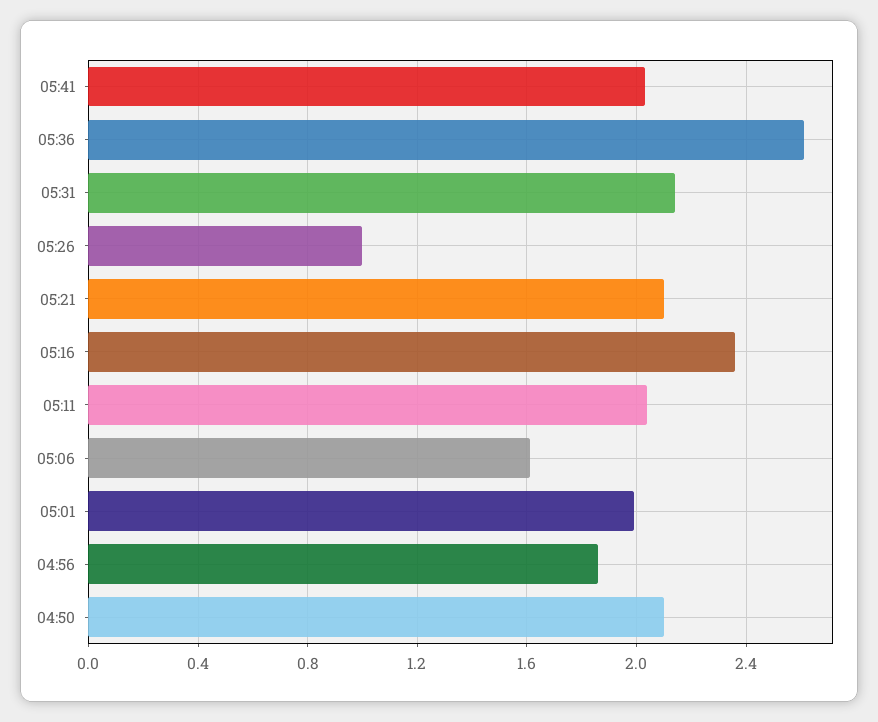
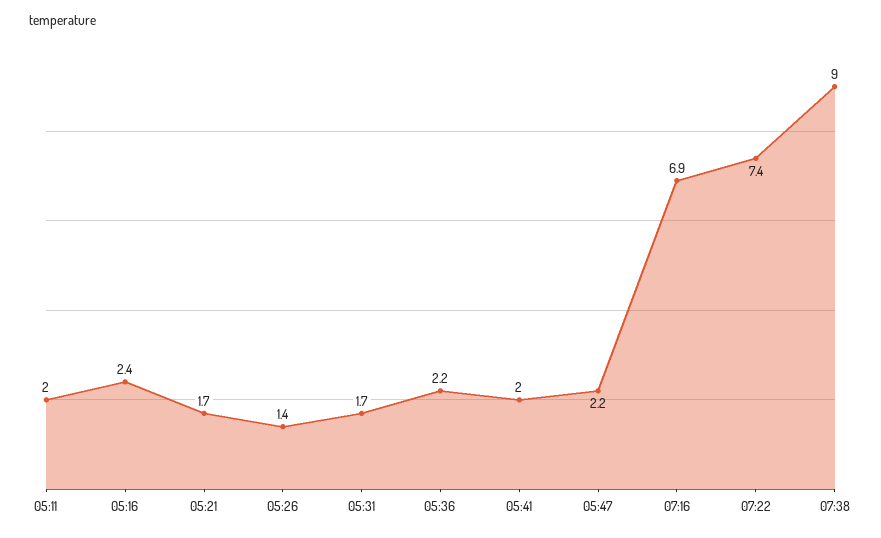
05:36: 2.6 -> 2.2
05:31: 2.15 -> 1.7
05:26: 1 -> 1.4
05:21: 2.1 -> 1.7
05:06: 1.6 -> none
05:01: 2 -> none
04:56: 1.85 -> none
04:50: 2.1 -> none
05:47: none -> 2.2
07:16: none -> 6.9
07:22: none -> 7.4
07:38: none -> 9

